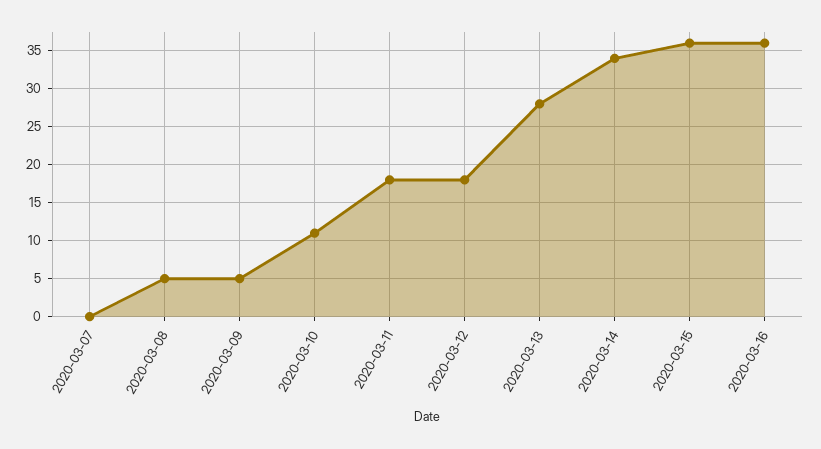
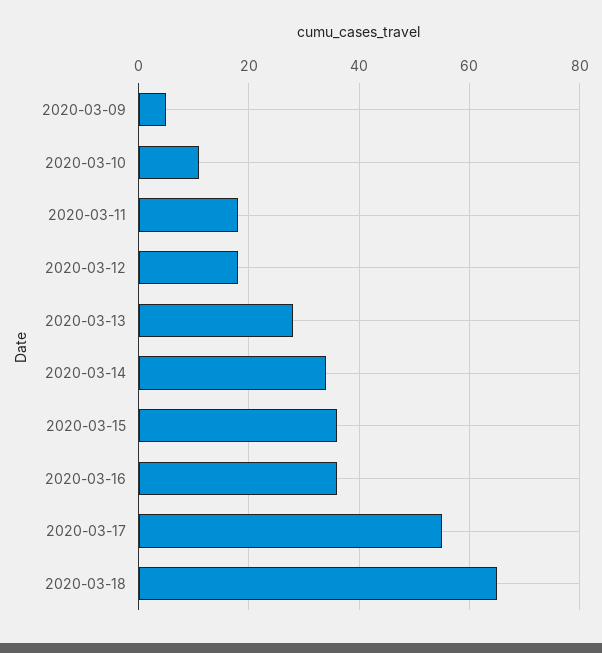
2020-03-07: 0 -> none
2020-03-08: 5 -> none
2020-03-17: none -> 55
2020-03-18: none -> 65

